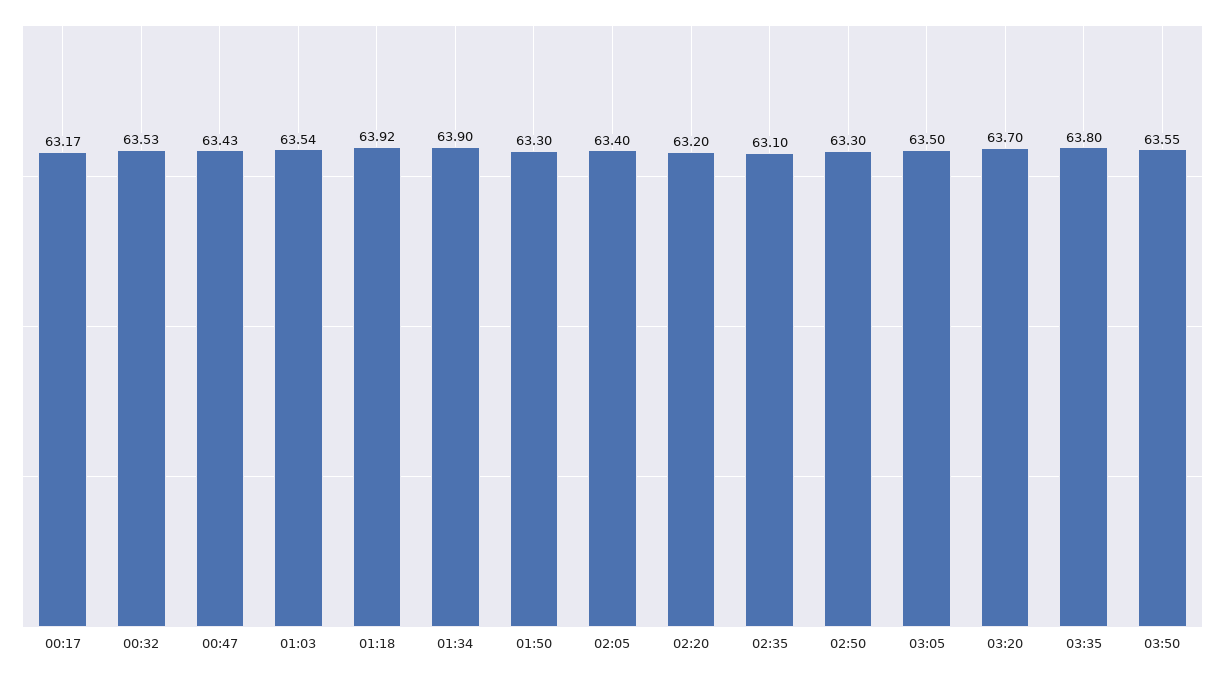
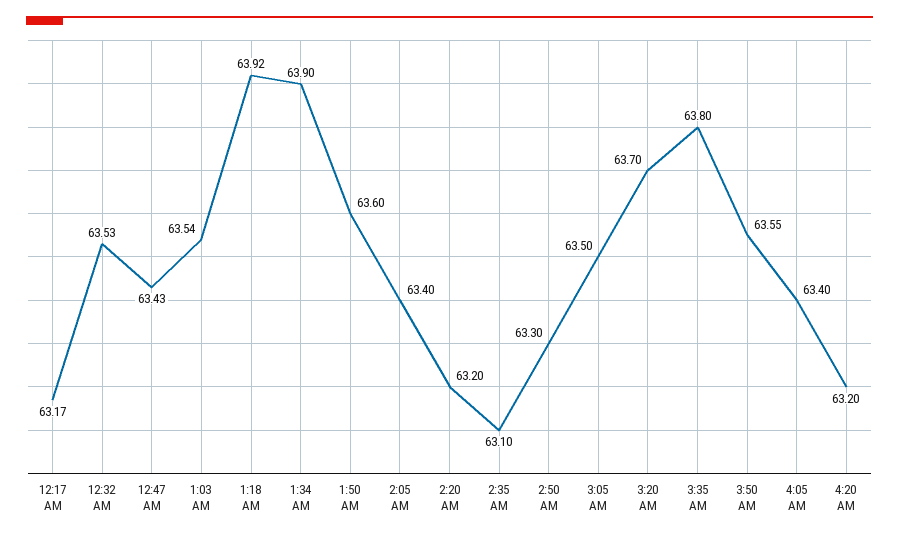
01:50: 63.3 -> 63.6
4:05 AM: none -> 63.4
4:20 AM: none -> 63.2

